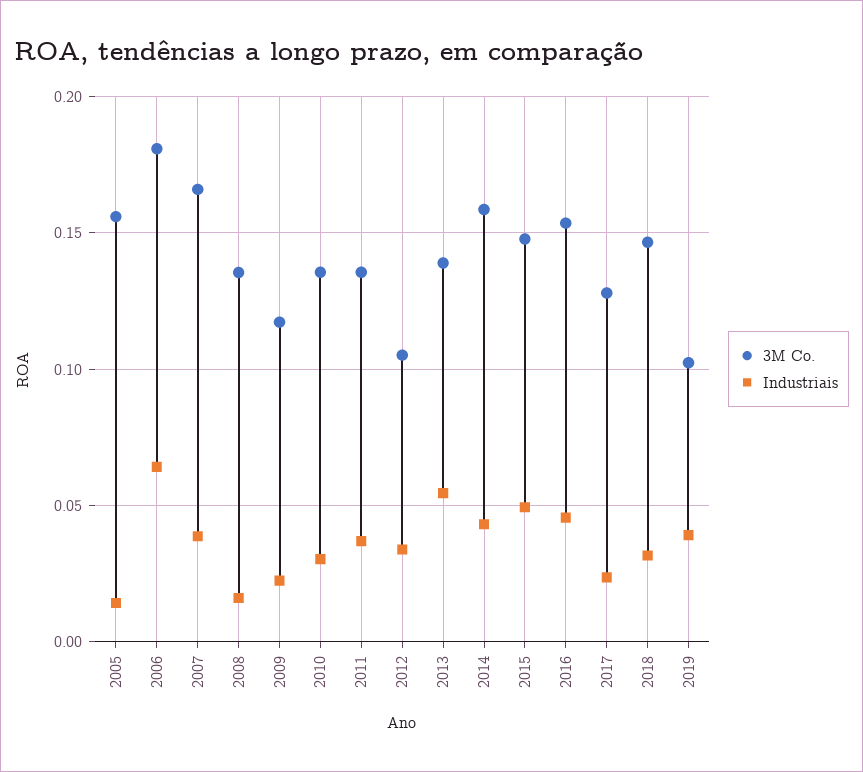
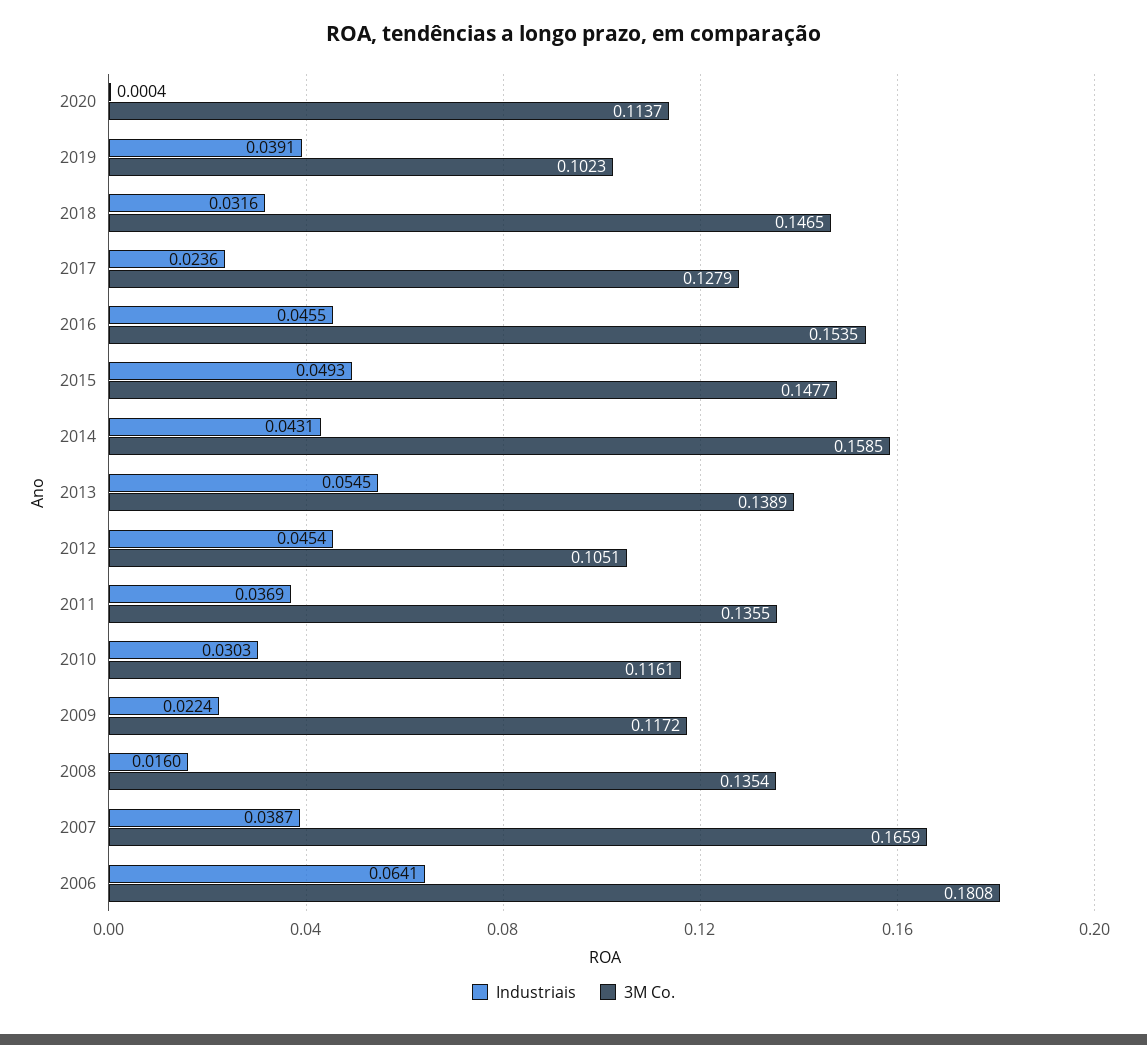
3M Co., 2005: 0.155 -> none
Industriais, 2005: 0.015 -> none
3M Co., 2010: 0.135 -> 0.1161
Industriais, 2012: 0.035 -> 0.0454
Industriais, 2020: none -> 0.0004
3M Co., 2020: none -> 0.1137

